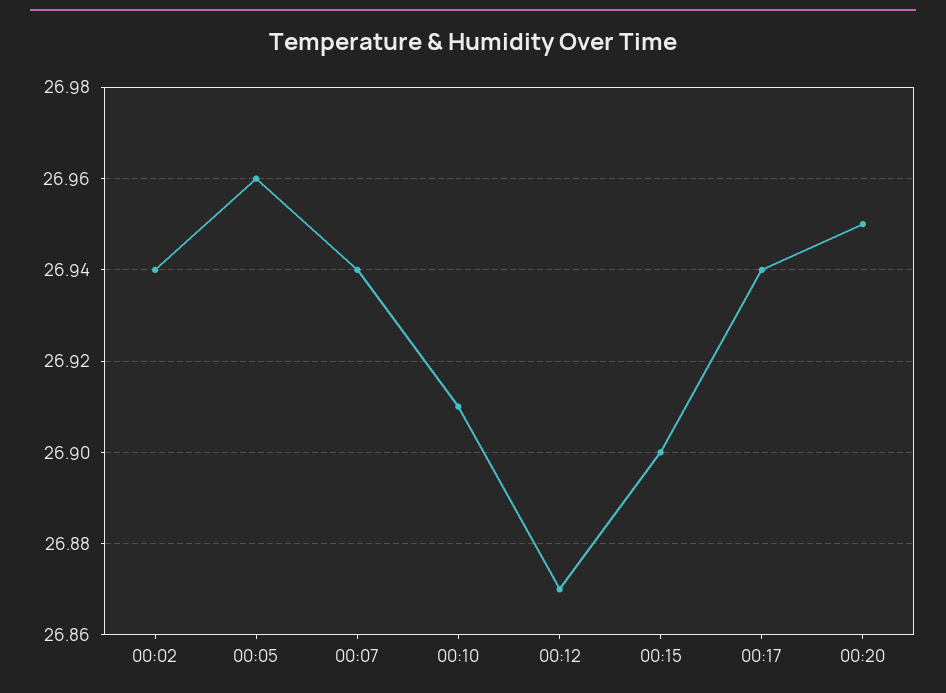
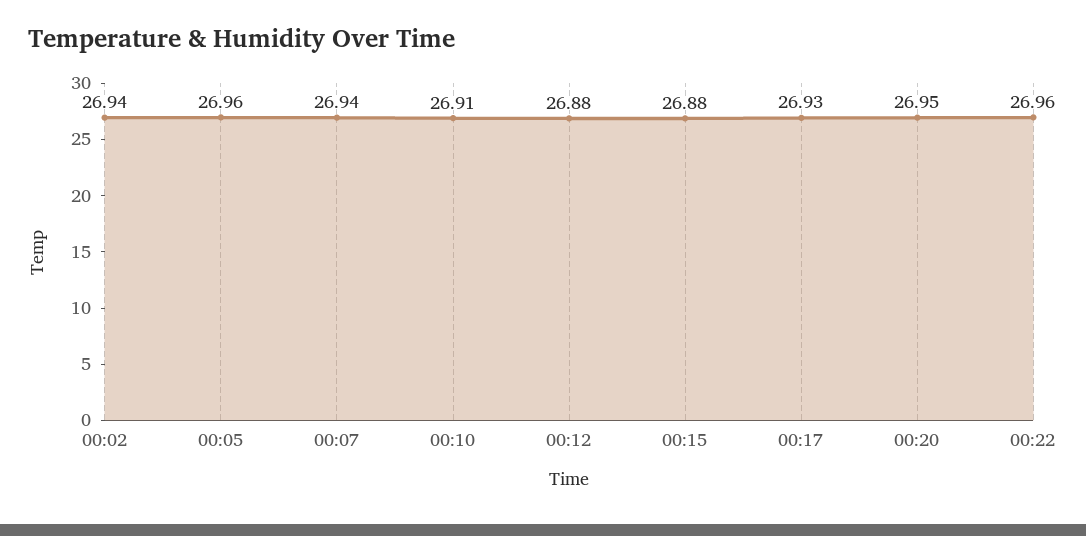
00:12: 26.87 -> 26.88
00:15: 26.9 -> 26.88
00:17: 26.94 -> 26.93
00:22: none -> 26.96

